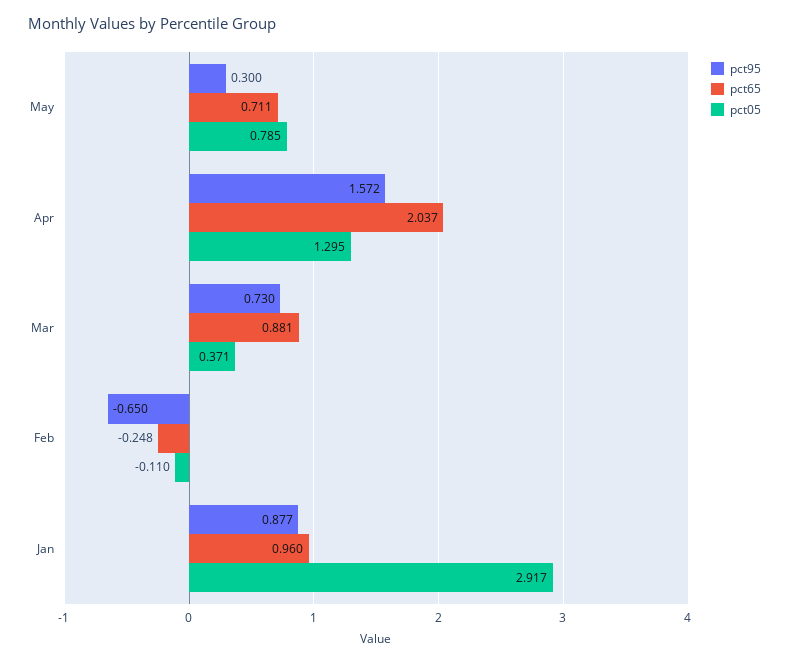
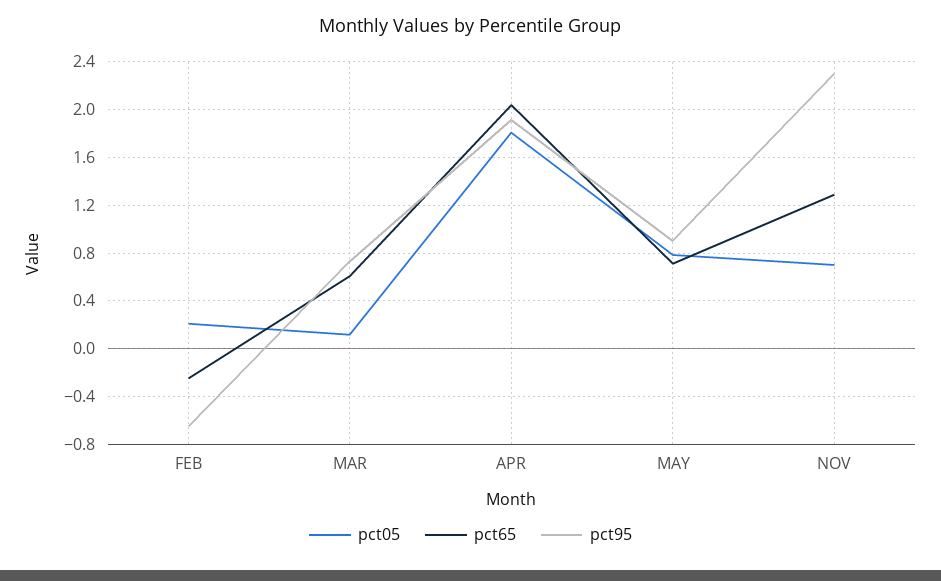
pct95, May: 0.3 -> 0.9
pct95, Apr: 1.572 -> 1.9
pct05, Apr: 1.295 -> 1.8
pct65, Mar: 0.881 -> 0.6
pct05, Mar: 0.371 -> 0.1
pct05, Feb: -0.11 -> 0.2
pct95, Jan: 0.877 -> none
pct65, Jan: 0.96 -> none
pct05, Jan: 2.917 -> none
pct05, NOV: none -> 0.7
pct65, NOV: none -> 1.3
pct95, NOV: none -> 2.3

